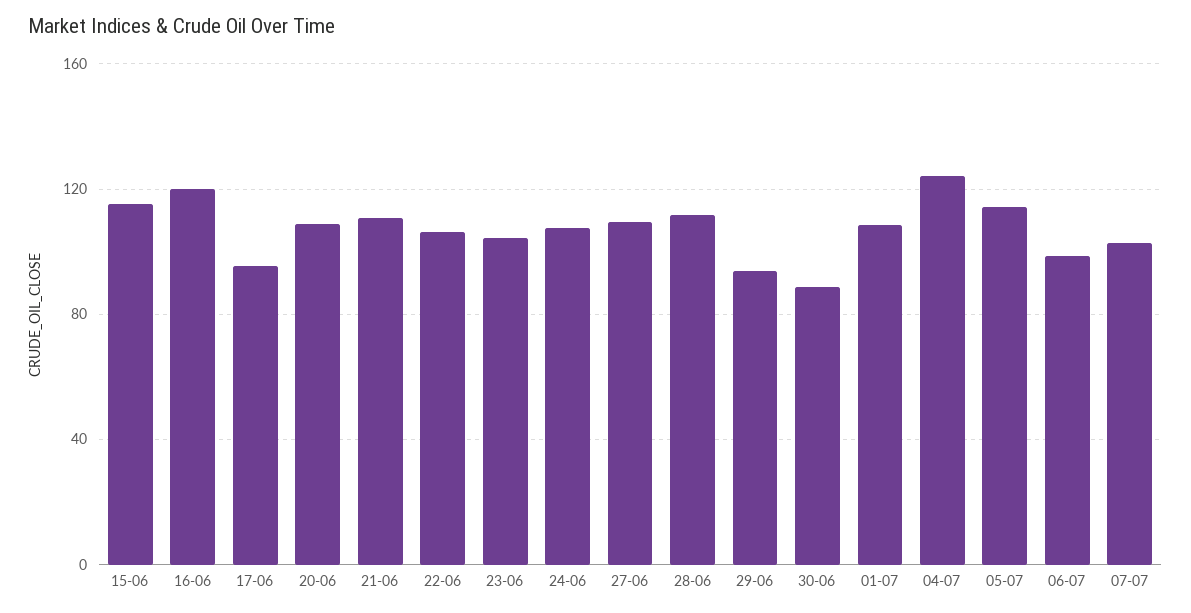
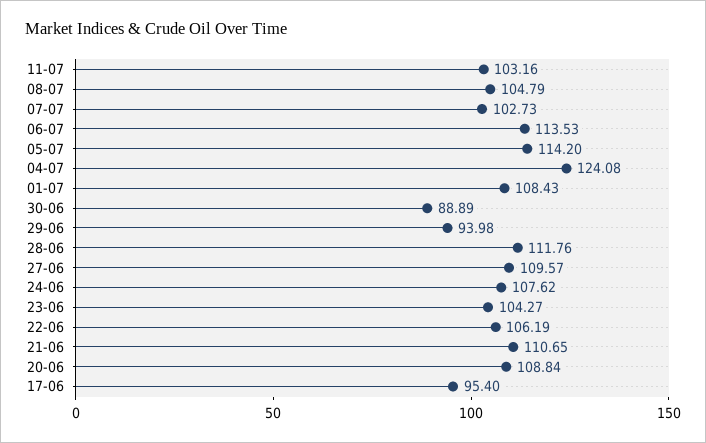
15-06: 115 -> none
16-06: 120 -> none
06-07: 100 -> 113.53
11-07: none -> 103.16
08-07: none -> 104.79

